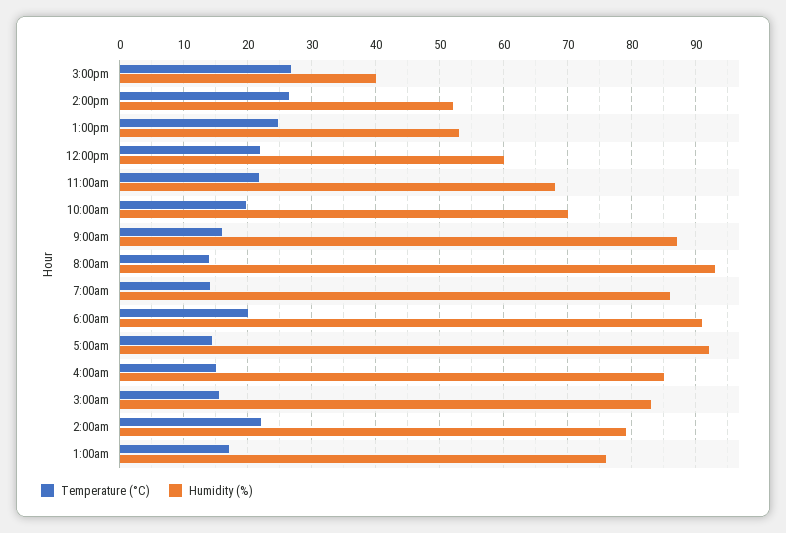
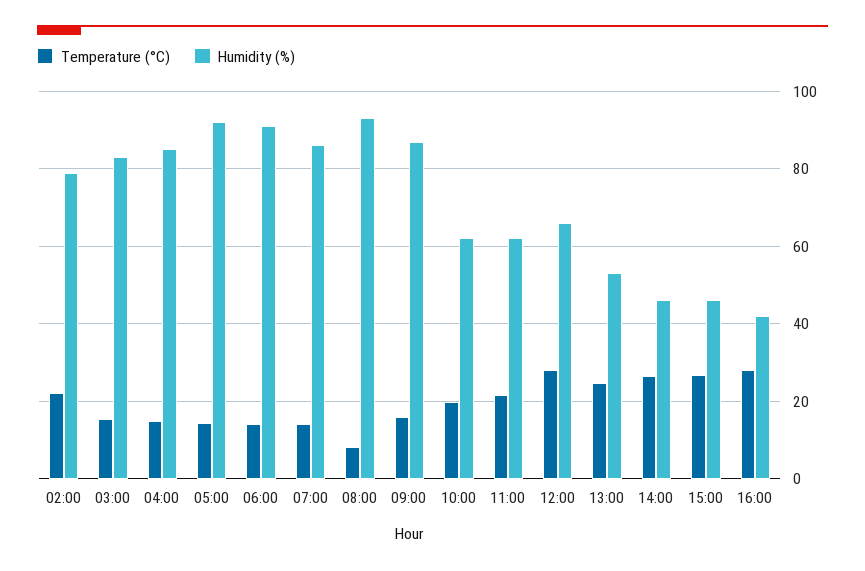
Humidity (%), 3:00pm: 40 -> 46
Humidity (%), 2:00pm: 52 -> 46
Temperature (°C), 12:00pm: 22 -> 28
Humidity (%), 12:00pm: 60 -> 66
Humidity (%), 11:00am: 68 -> 62
Humidity (%), 10:00am: 70 -> 62
Temperature (°C), 8:00am: 14 -> 8
Temperature (°C), 6:00am: 20 -> 14
Temperature (°C), 1:00am: 17 -> none
Humidity (%), 1:00am: 76 -> none
Temperature (°C), 16:00: none -> 28
Humidity (%), 16:00: none -> 42

